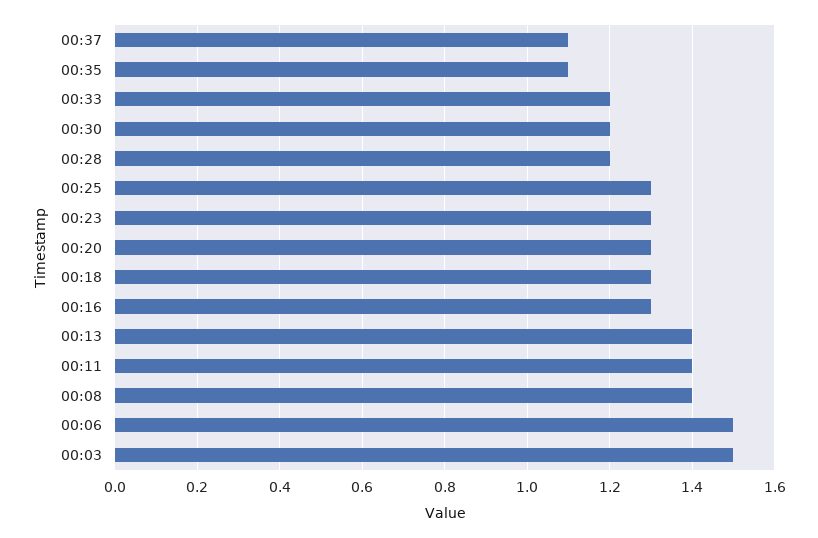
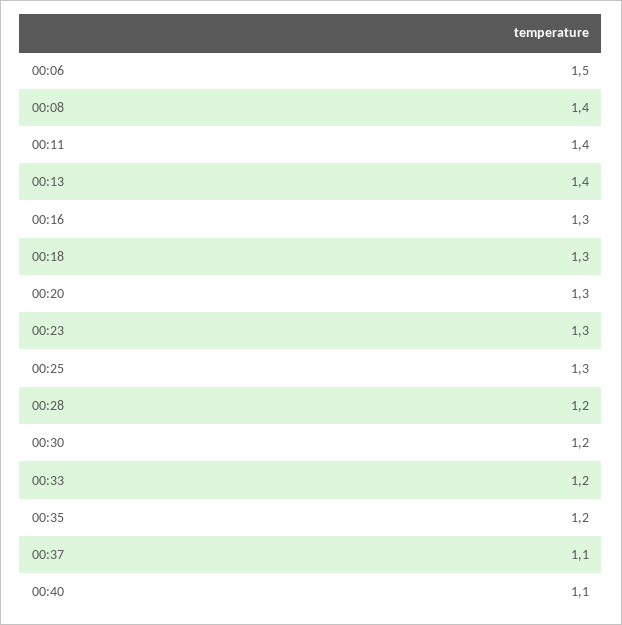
00:35: 1.1 -> 1.2
00:03: 1.5 -> none
00:40: none -> 1.1

